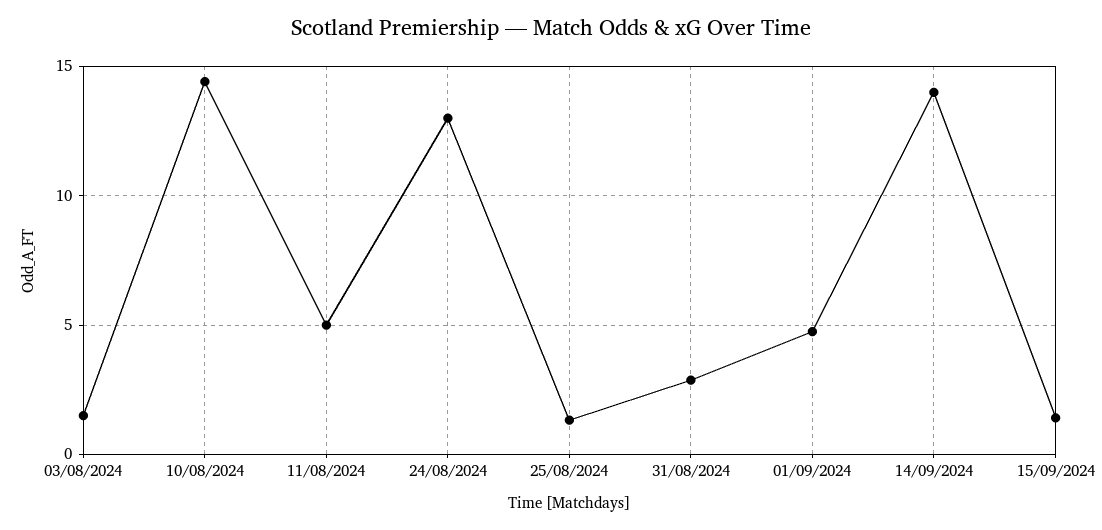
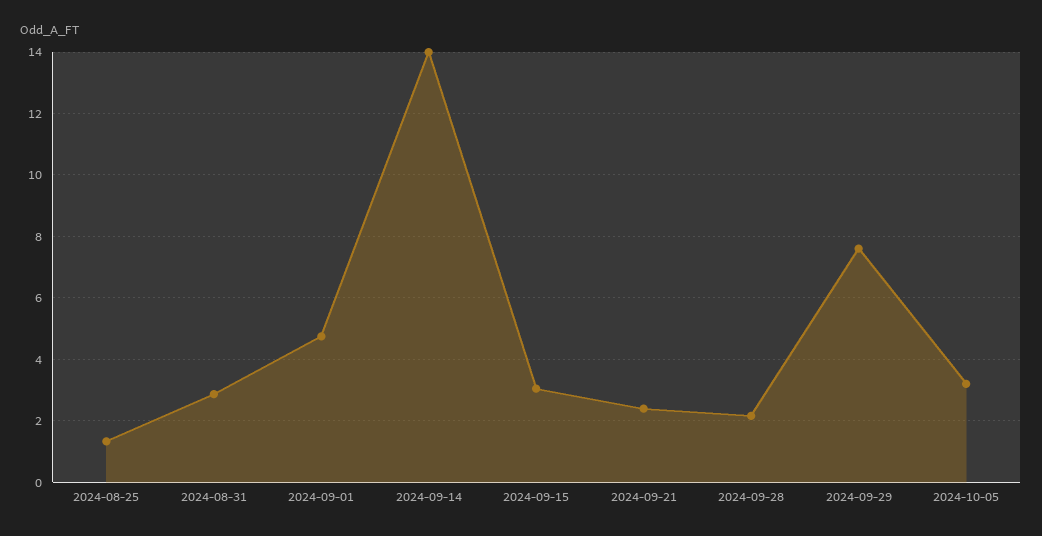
03/08/2024: 1.5 -> none
10/08/2024: 14.5 -> none
11/08/2024: 5 -> none
24/08/2024: 13 -> none
15/09/2024: 1.5 -> 3
2024-09-21: none -> 2.4
2024-09-28: none -> 2.2
2024-09-29: none -> 7.6
2024-10-05: none -> 3.2

